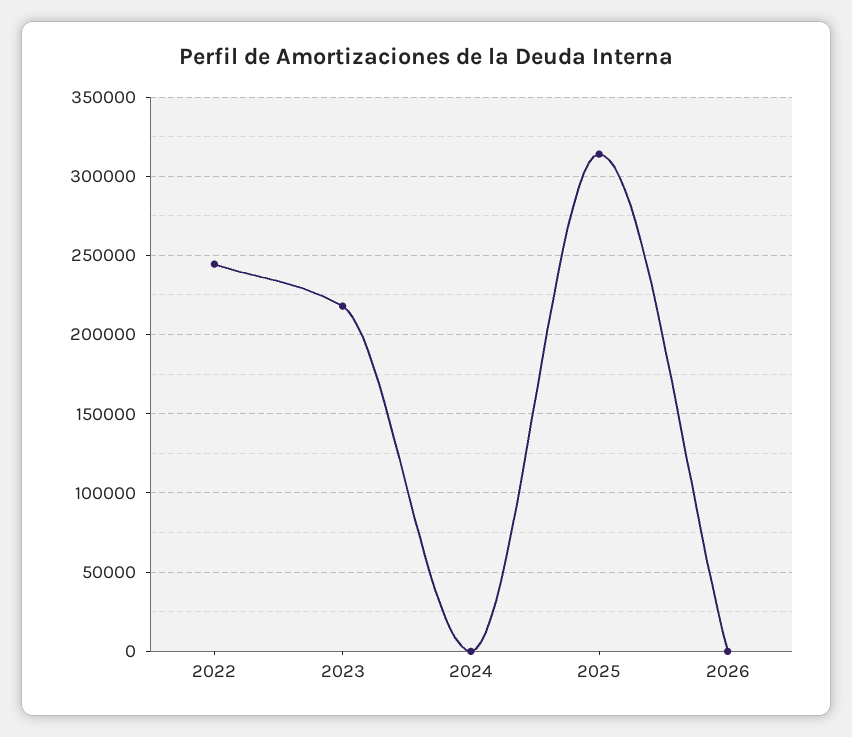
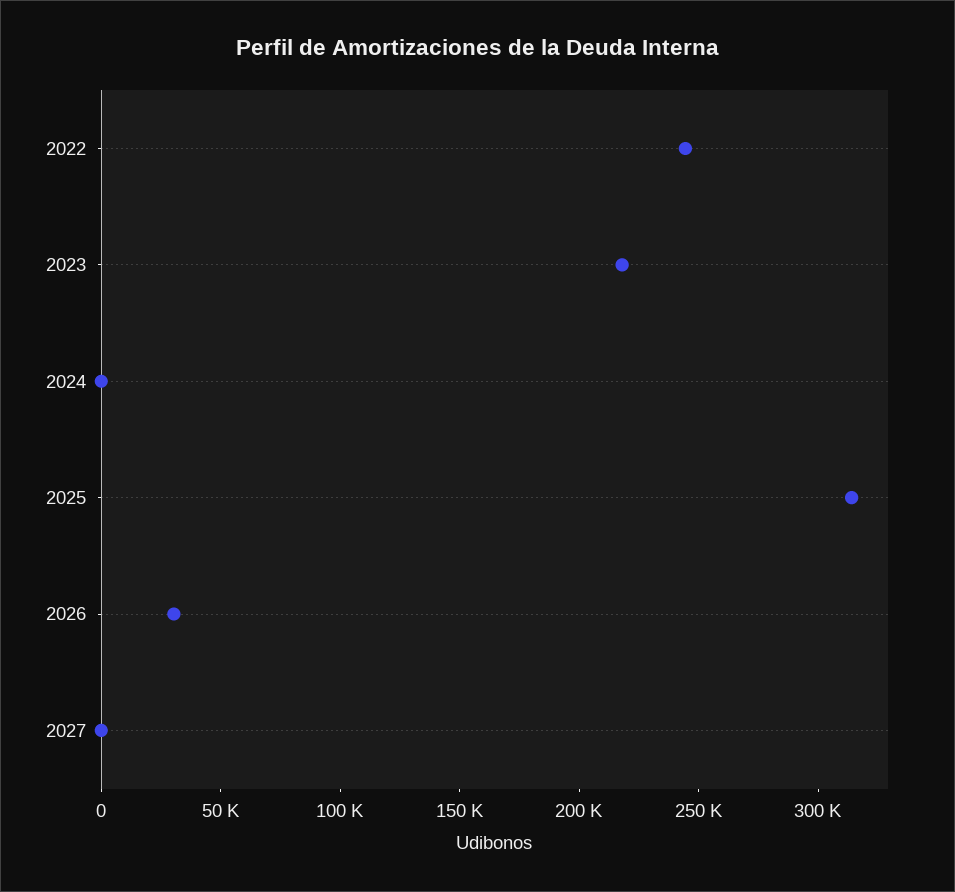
2026: 0 -> 30000
2027: none -> 0

